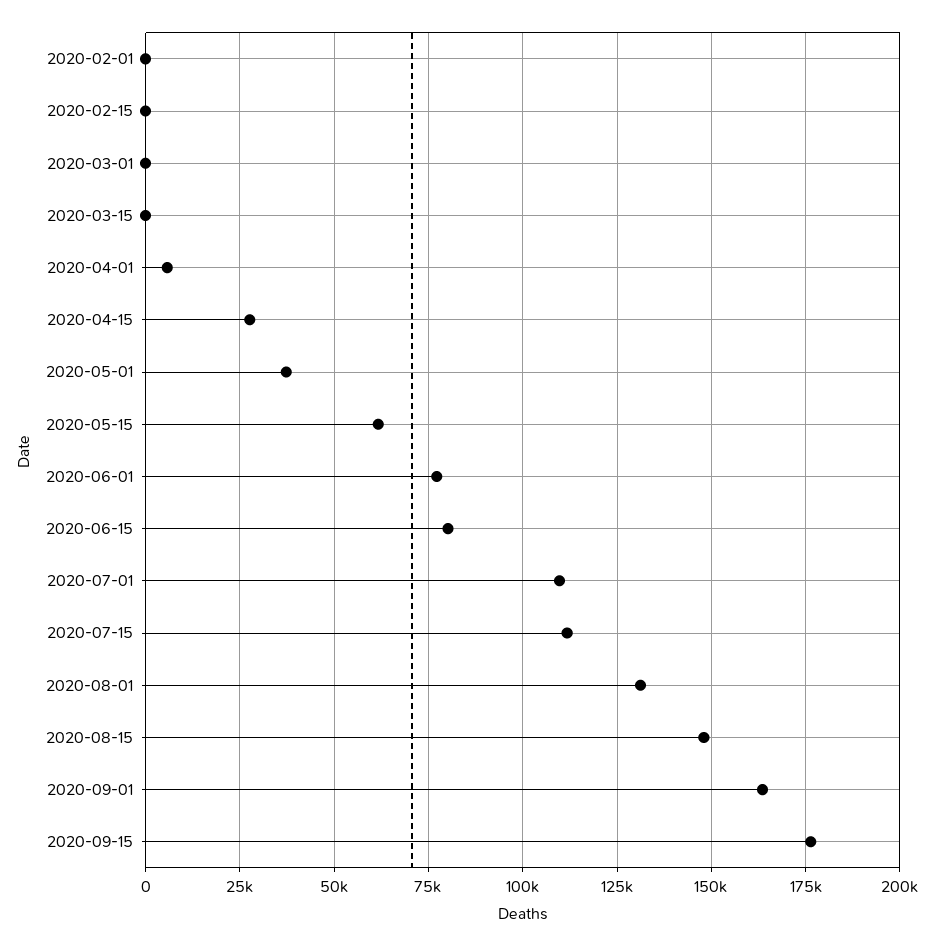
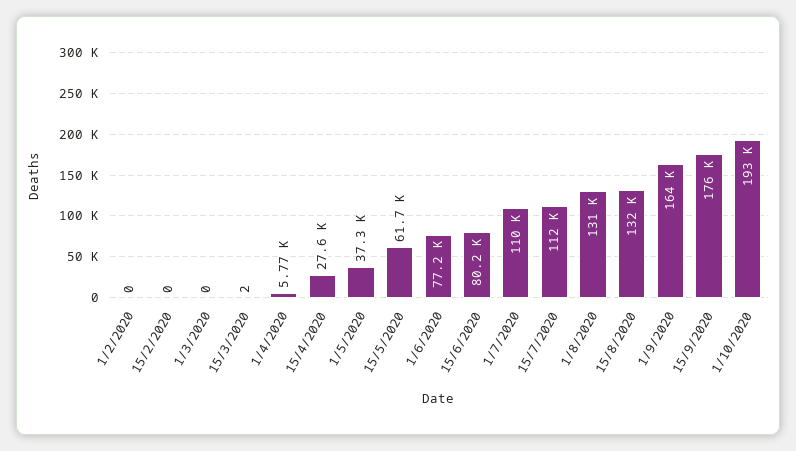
2020-08-15: 147500 -> 132000
1/10/2020: none -> 193000

